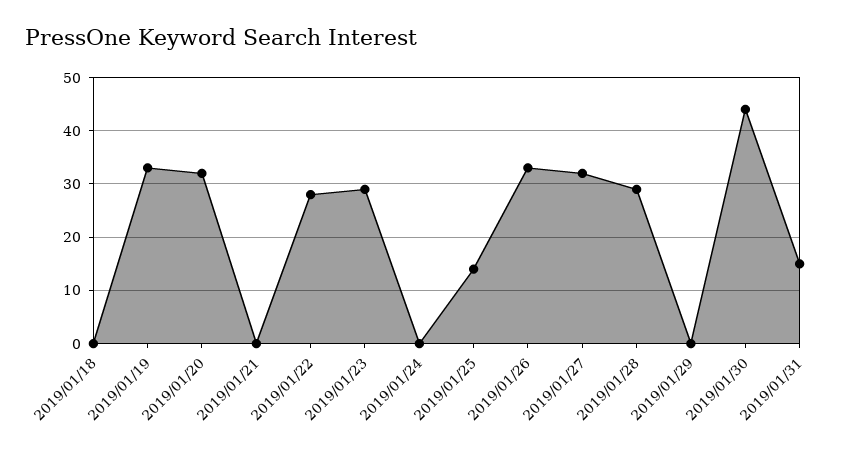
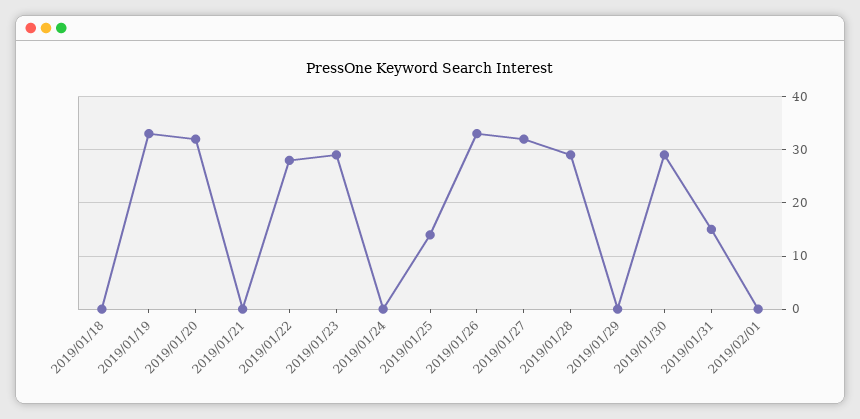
2019/01/30: 45 -> 30
2019/02/01: none -> 0

